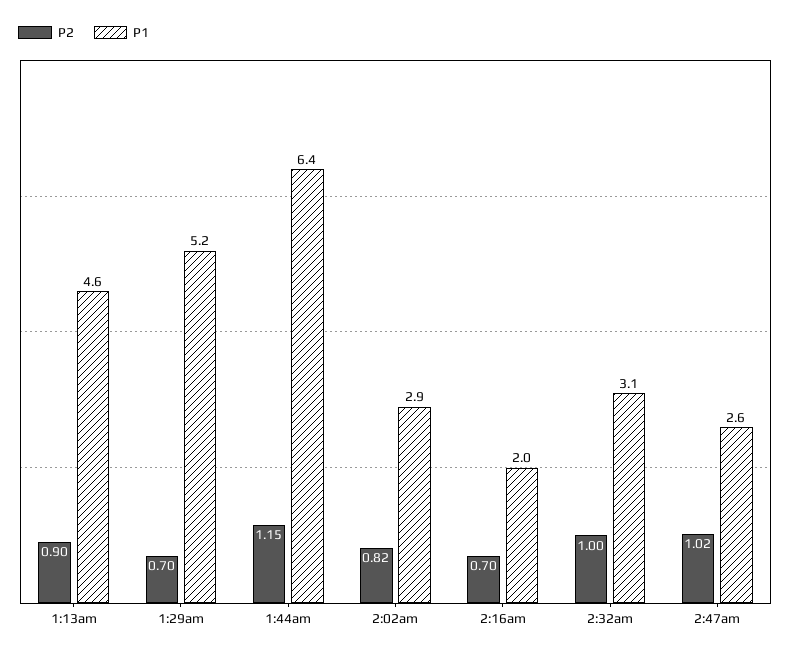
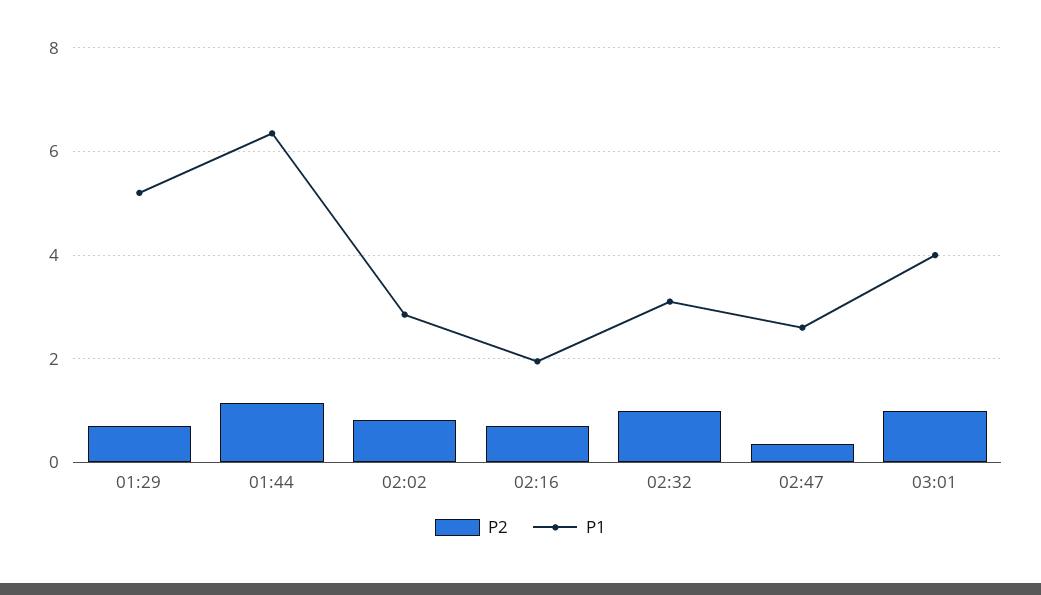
P2, 1:13am: 0.9 -> none
P1, 1:13am: 4.6 -> none
P2, 2:47am: 1.02 -> 0.4
P2, 03:01: none -> 1
P1, 03:01: none -> 4

